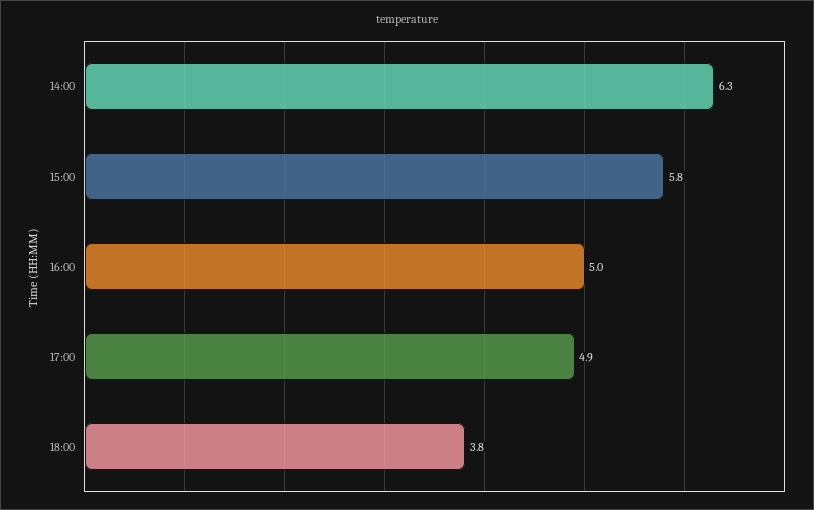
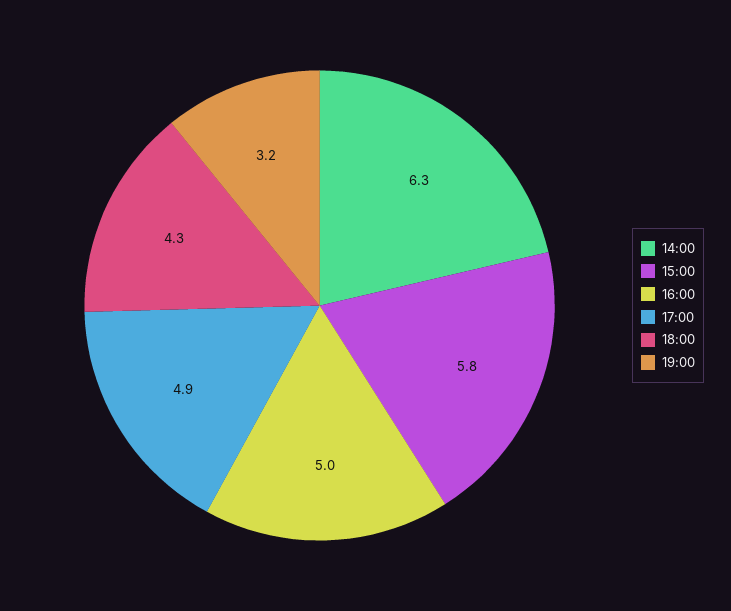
18:00: 3.8 -> 4.3
19:00: none -> 3.2

